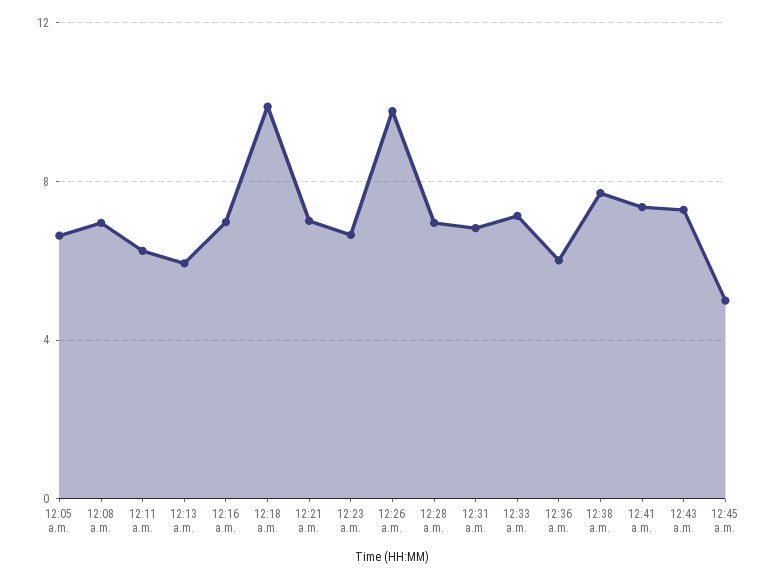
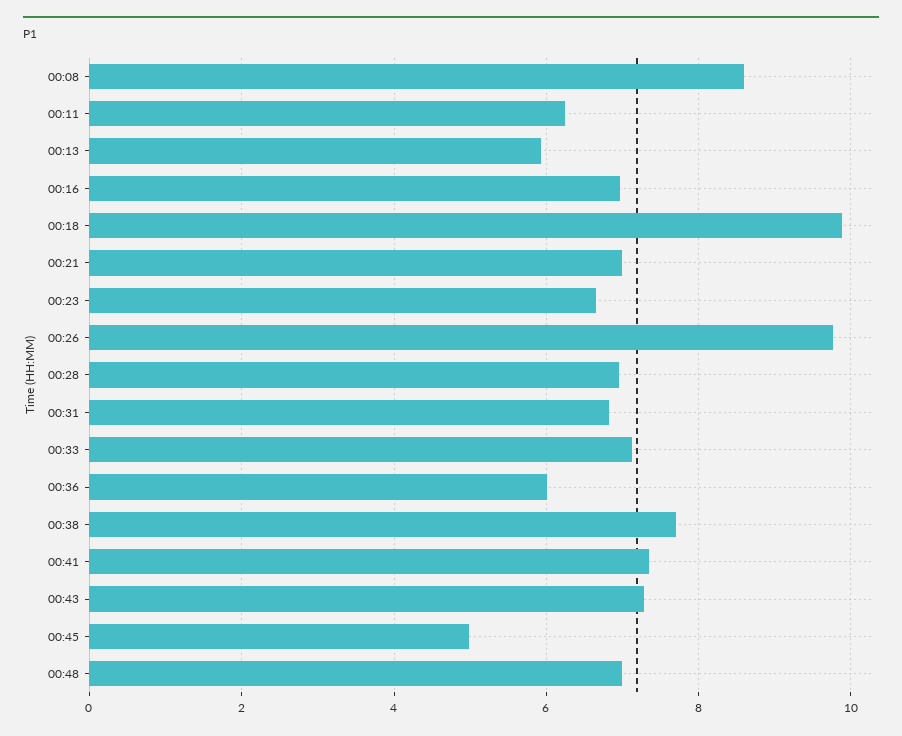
12:05 a.m.: 6.5 -> none
12:08 a.m.: 7 -> 8.6
00:48: none -> 7

